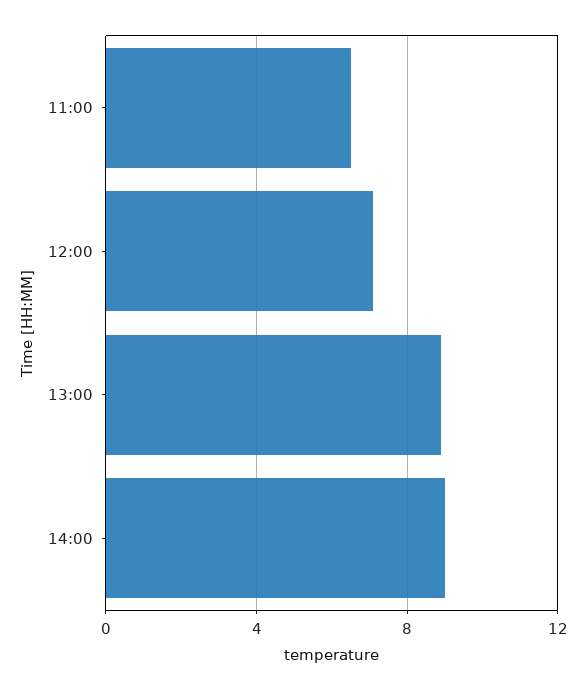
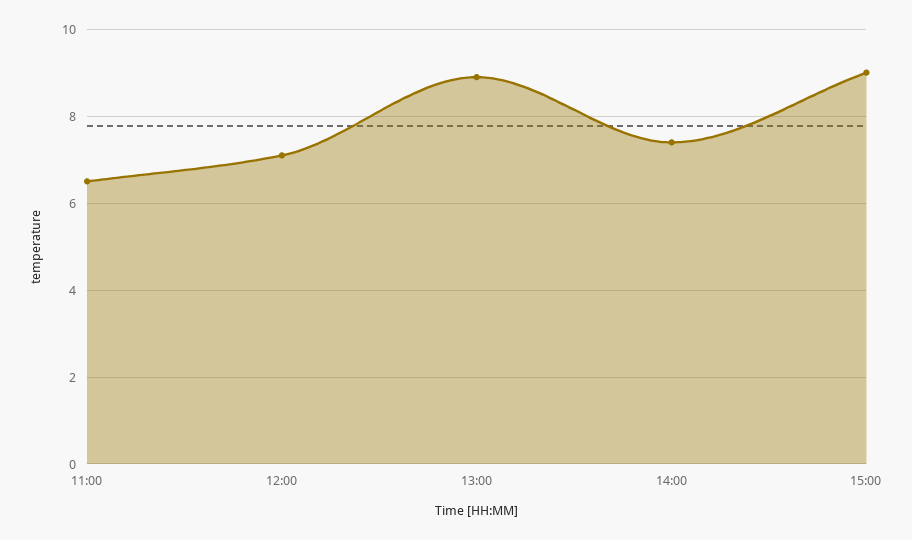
14:00: 9 -> 7.5
15:00: none -> 9

